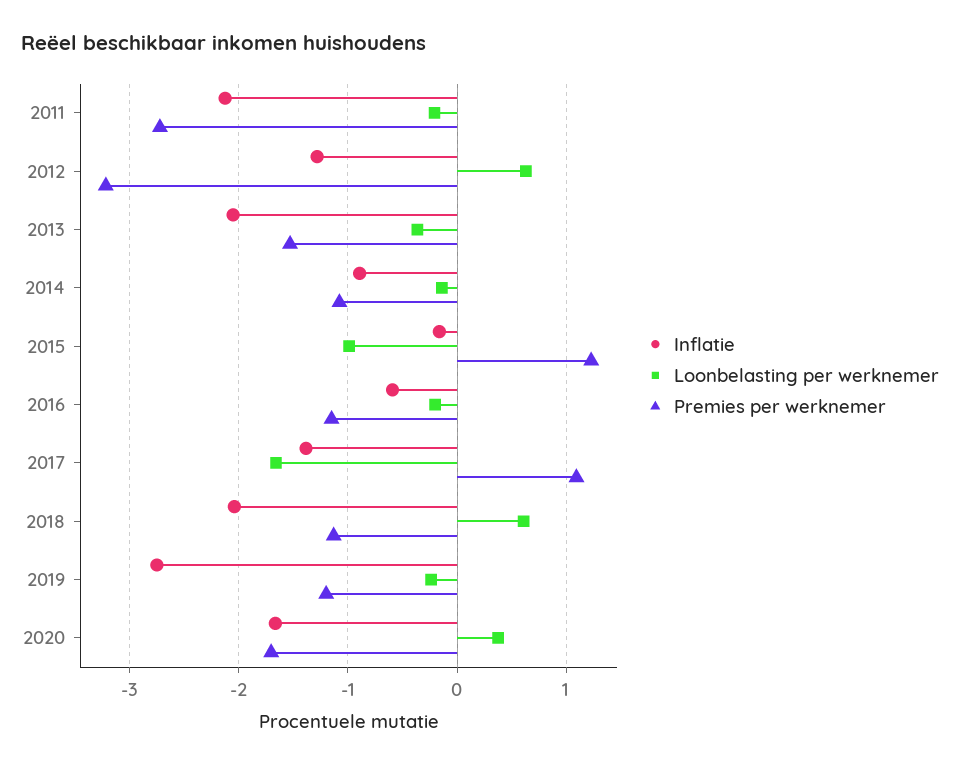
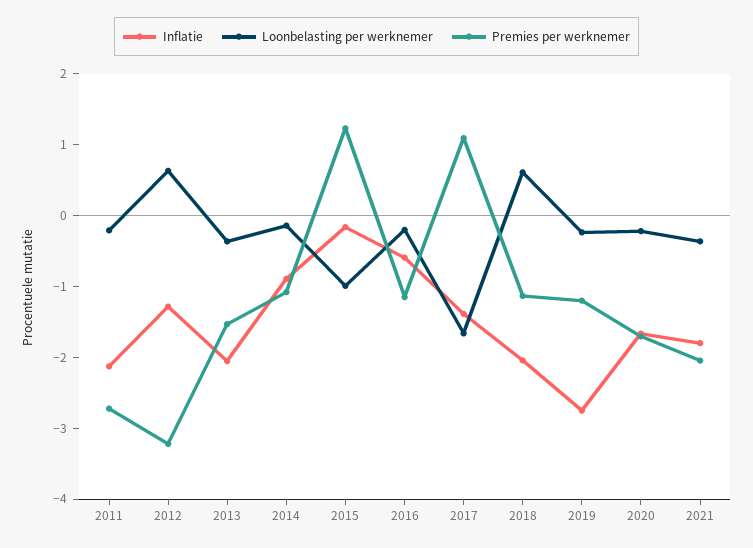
Loonbelasting per werknemer, 2020: 0.4 -> -0.2
Inflatie, 2021: none -> -1.8
Loonbelasting per werknemer, 2021: none -> -0.4
Premies per werknemer, 2021: none -> -2

